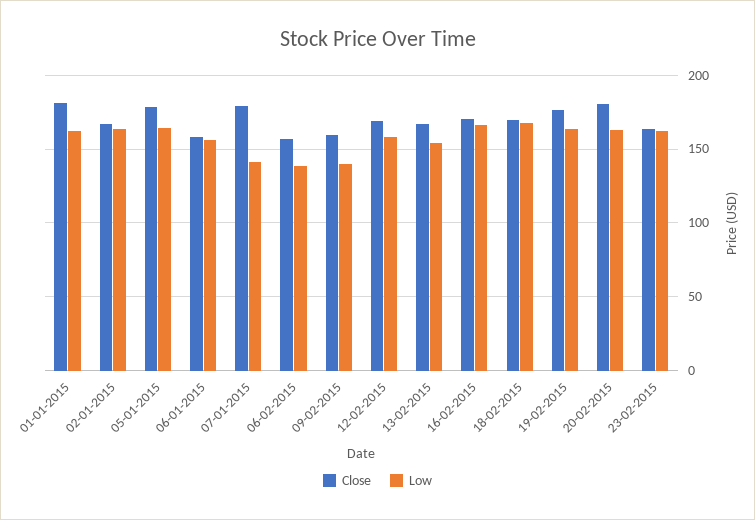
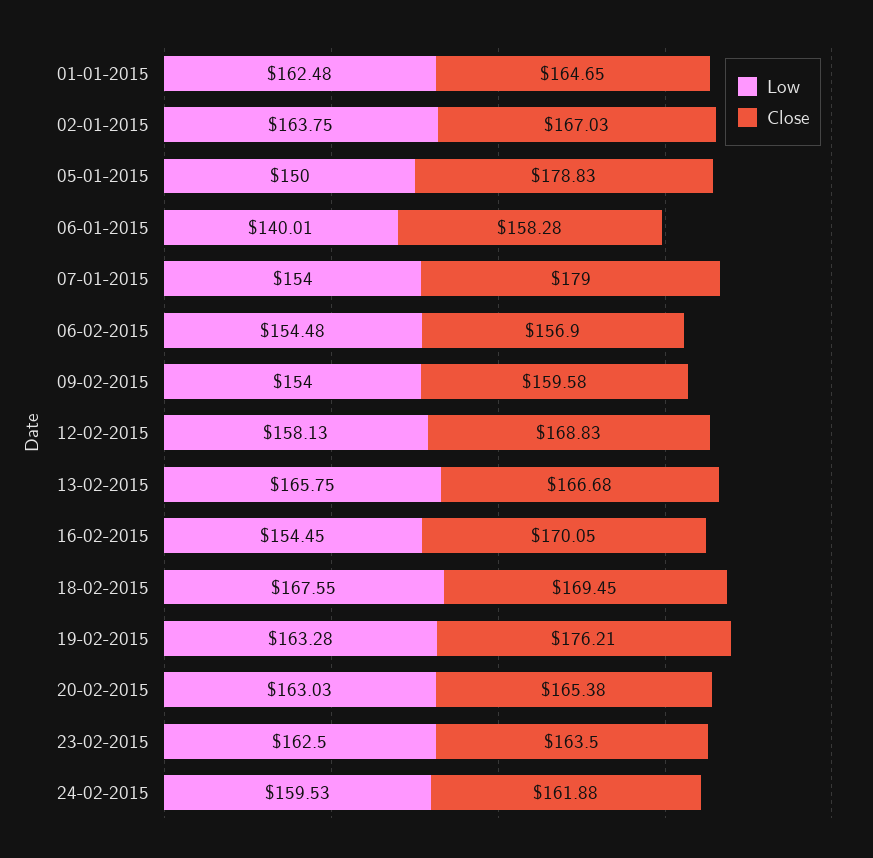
Close, 01-01-2015: 180 -> 164.65
Low, 05-01-2015: 165 -> 150
Low, 06-01-2015: 155 -> 140.01
Low, 07-01-2015: 140 -> 154
Low, 06-02-2015: 140 -> 154.48
Low, 09-02-2015: 140 -> 154
Low, 13-02-2015: 155 -> 165.75
Low, 16-02-2015: 165 -> 154.45
Close, 20-02-2015: 180 -> 165.38
Low, 24-02-2015: none -> 159.53
Close, 24-02-2015: none -> 161.88

